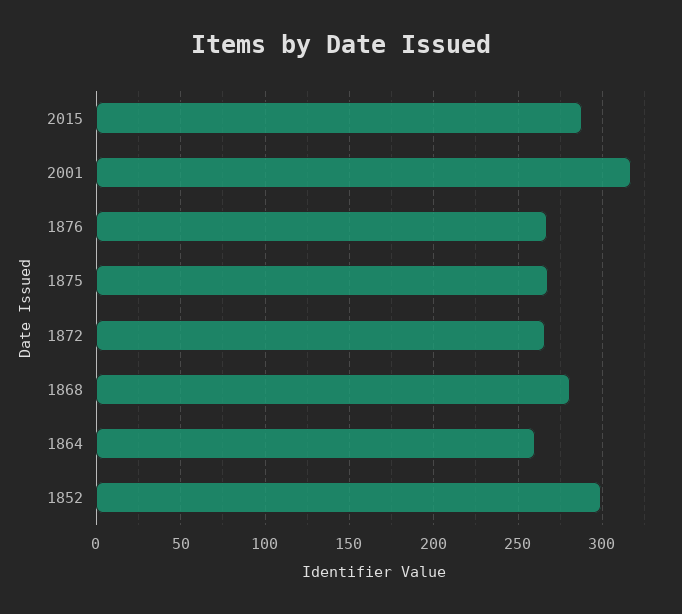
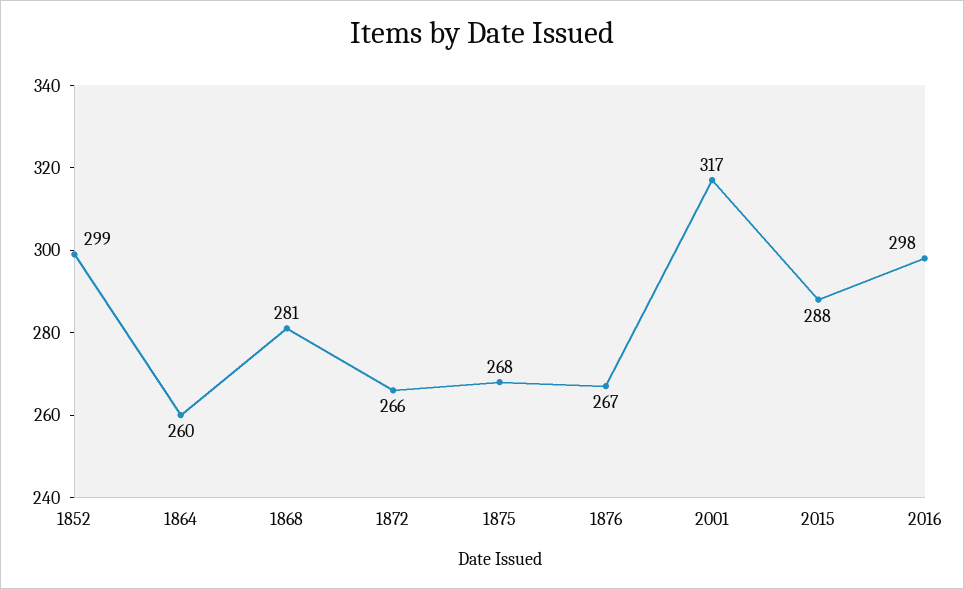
2016: none -> 298

